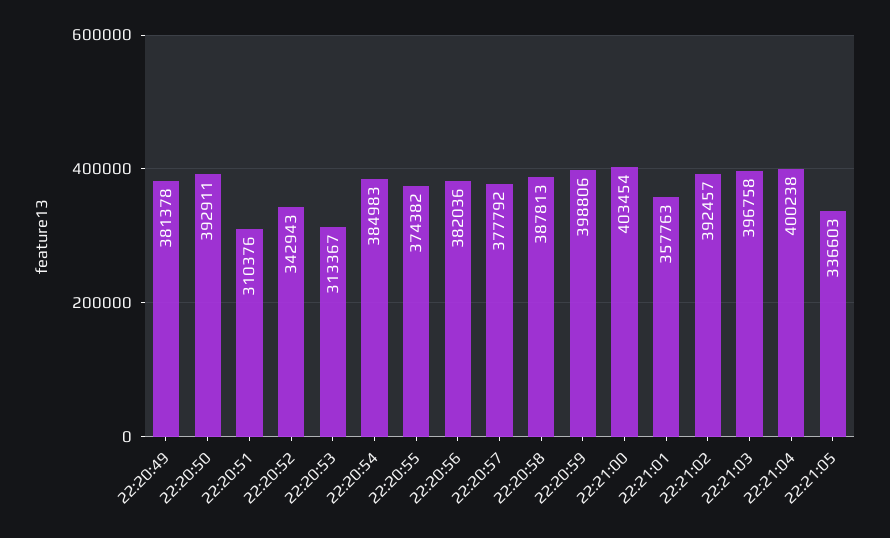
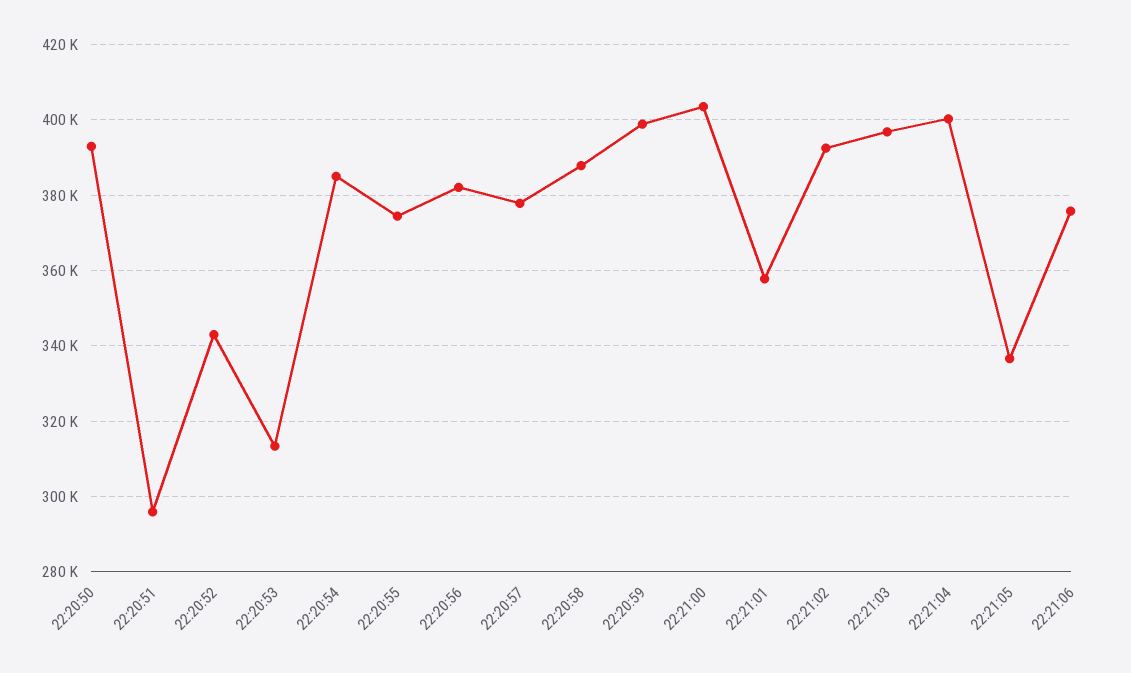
22:20:49: 381378 -> none
22:20:51: 310376 -> 296000
22:21:06: none -> 376000

